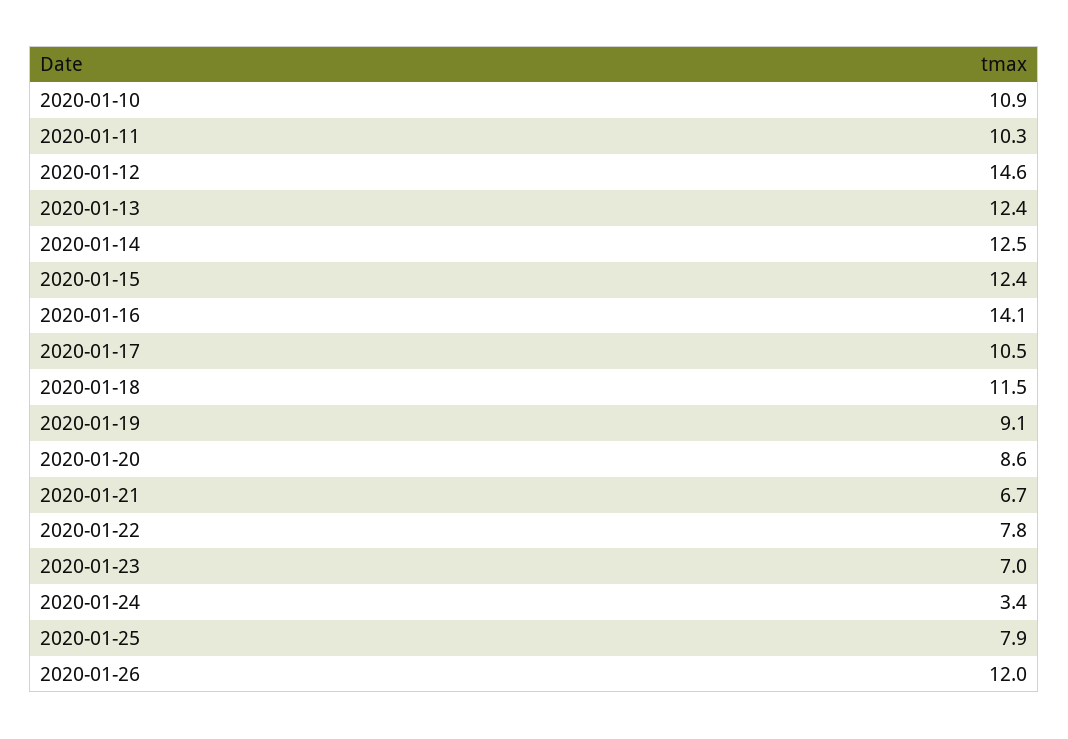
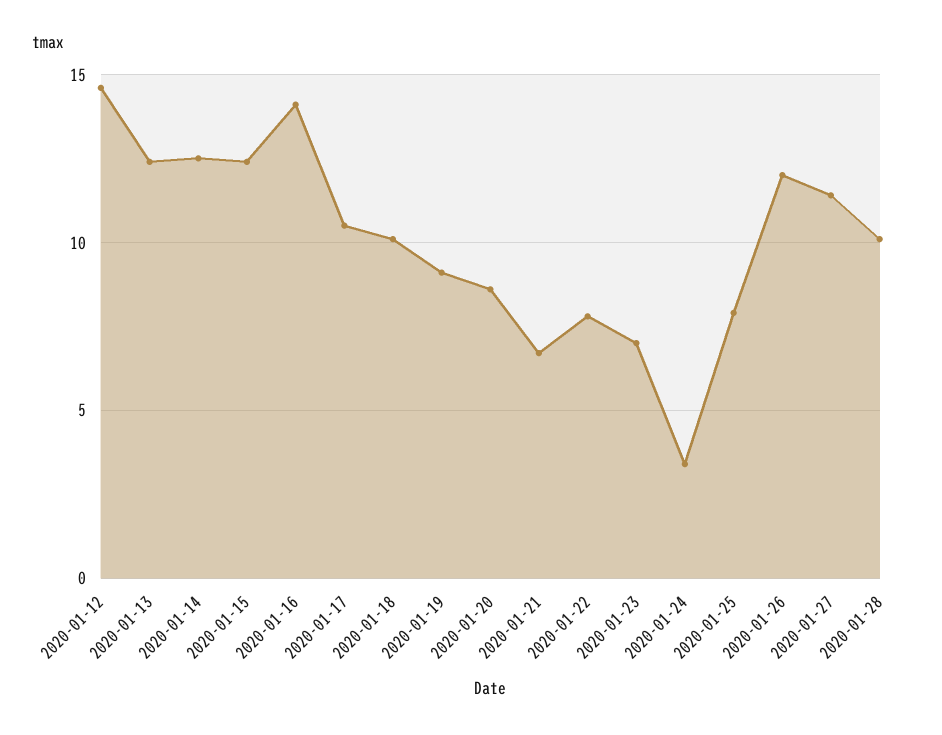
2020-01-10: 10.9 -> none
2020-01-11: 10.3 -> none
2020-01-18: 11.5 -> 10
2020-01-27: none -> 11.5
2020-01-28: none -> 10

